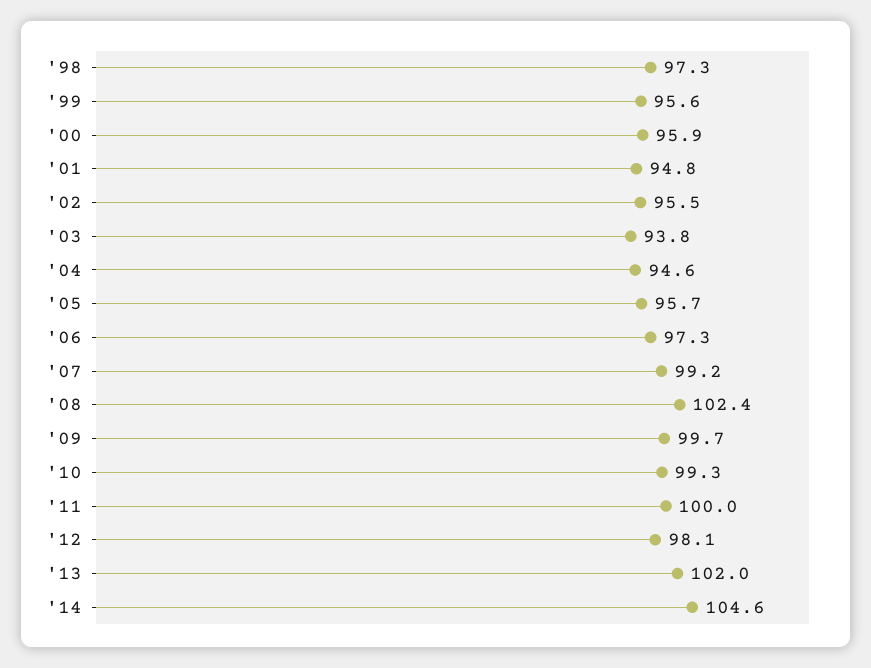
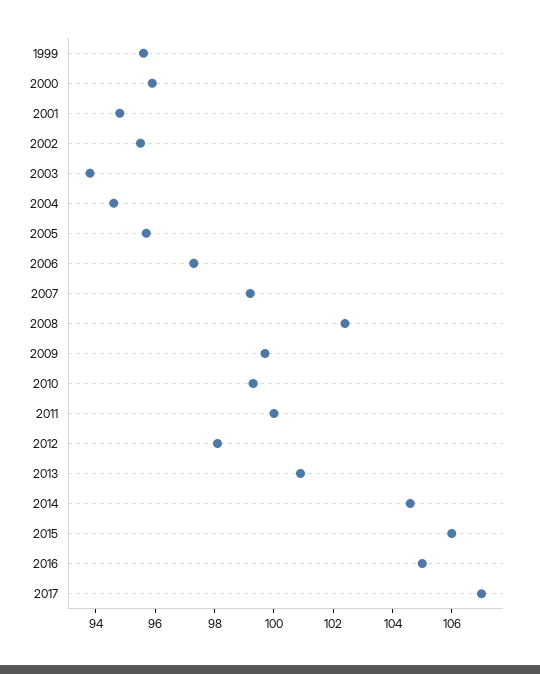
'98: 97.3 -> none
'13: 102 -> 101
2015: none -> 106
2016: none -> 105
2017: none -> 107

